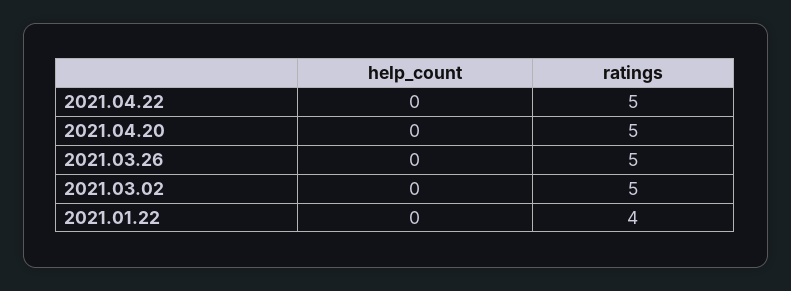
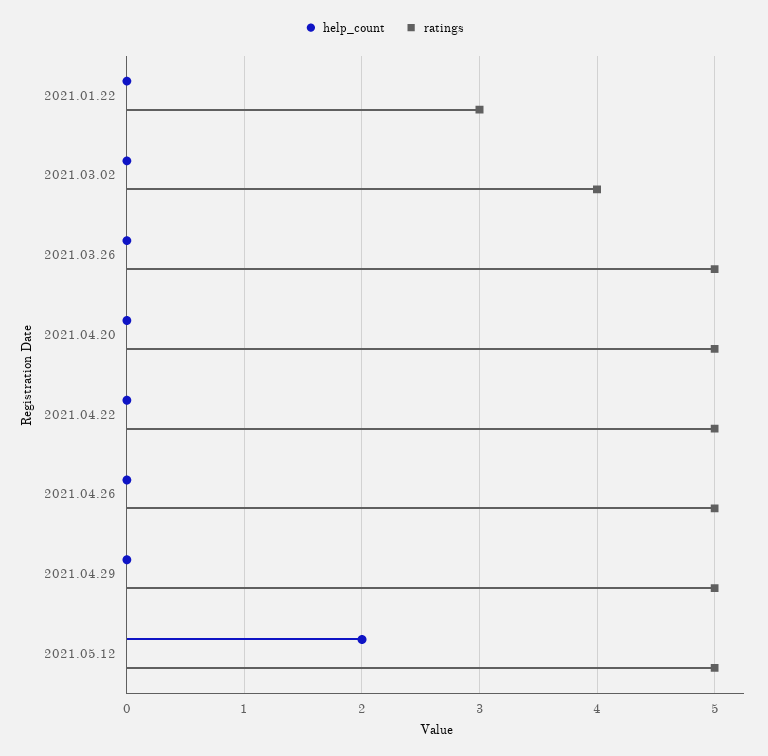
ratings, 2021.03.02: 5 -> 4
ratings, 2021.01.22: 4 -> 3
help_count, 2021.04.26: none -> 0
ratings, 2021.04.26: none -> 5
help_count, 2021.04.29: none -> 0
ratings, 2021.04.29: none -> 5
help_count, 2021.05.12: none -> 2
ratings, 2021.05.12: none -> 5

